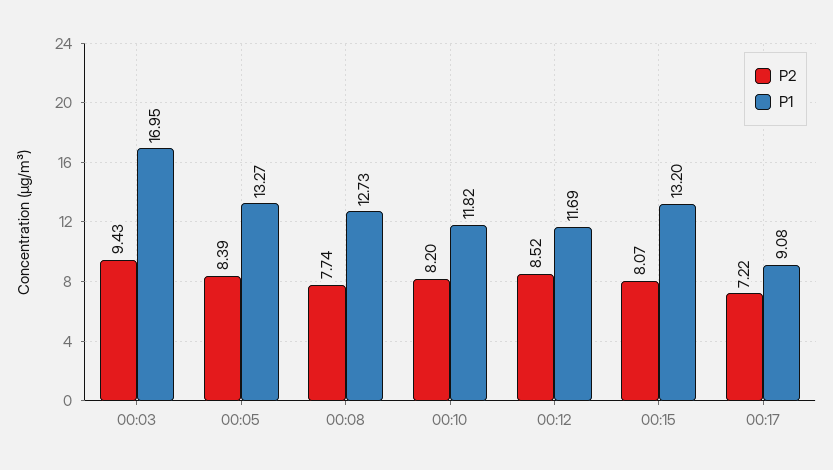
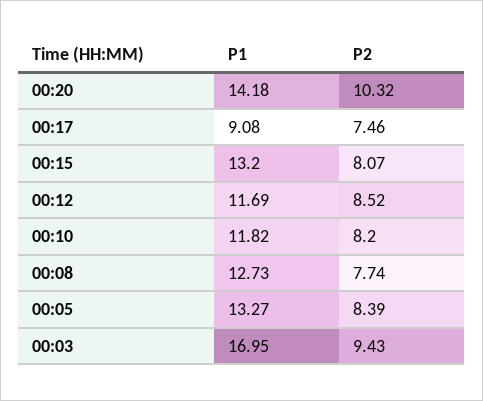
P2, 00:17: 7.22 -> 7.46
P1, 00:20: none -> 14.18
P2, 00:20: none -> 10.32

